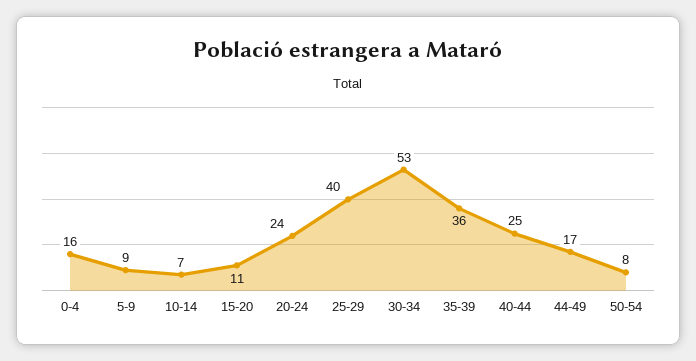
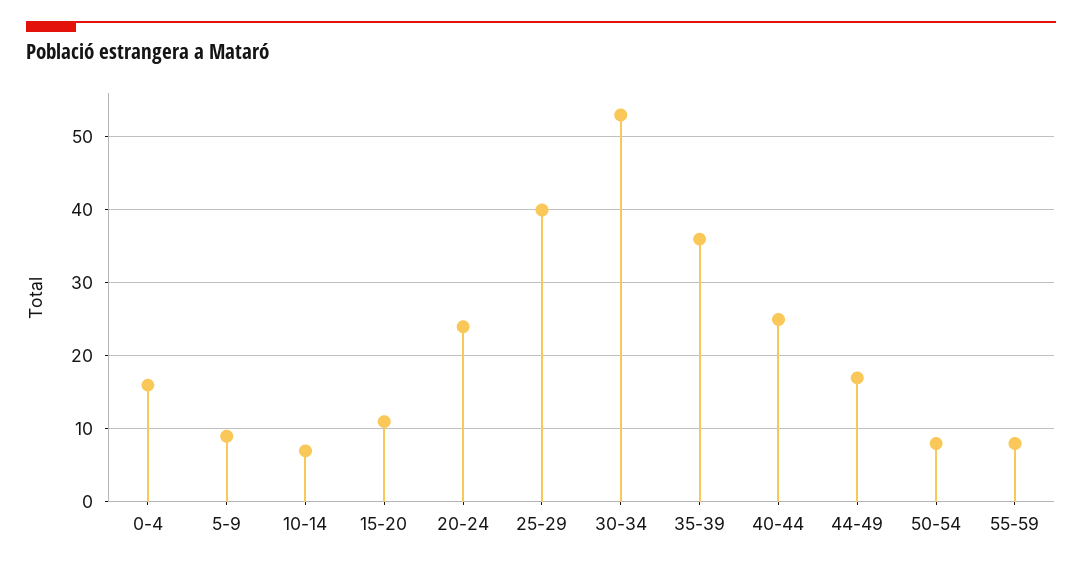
55-59: none -> 8

